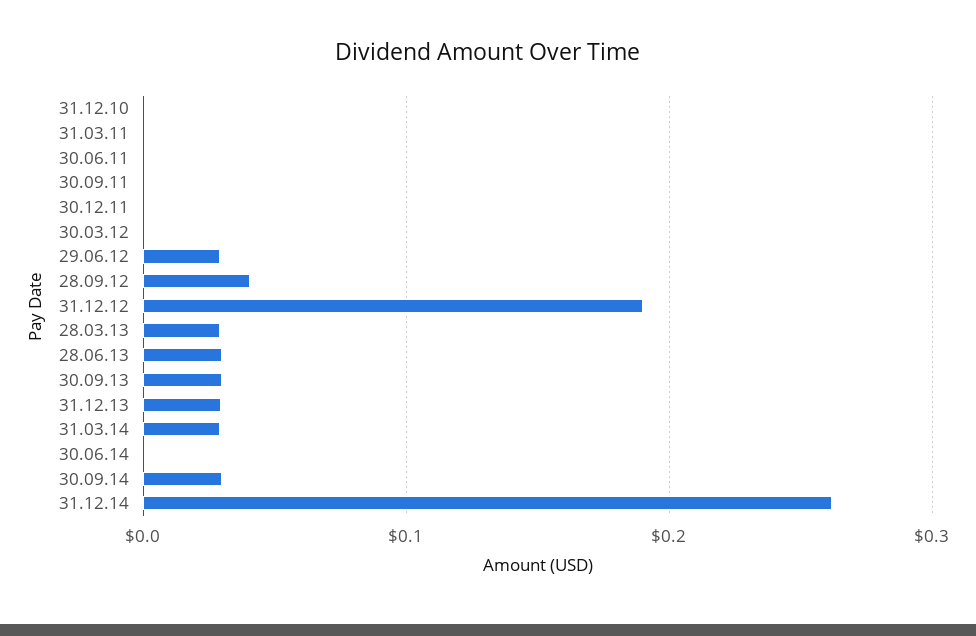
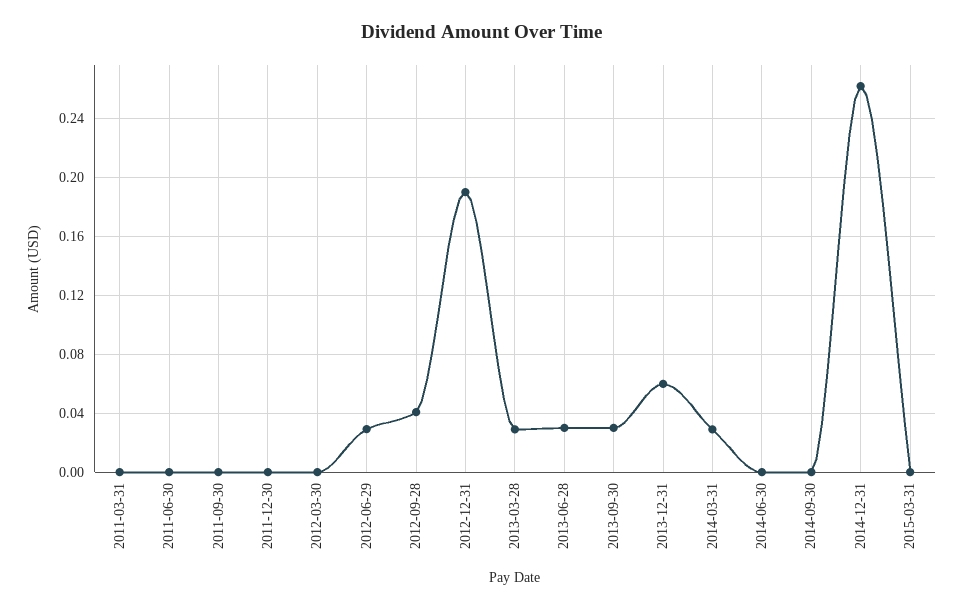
31.12.10: 0 -> none
31.12.13: 0.03 -> 0.06
30.09.14: 0.03 -> 0
2015-03-31: none -> 0

